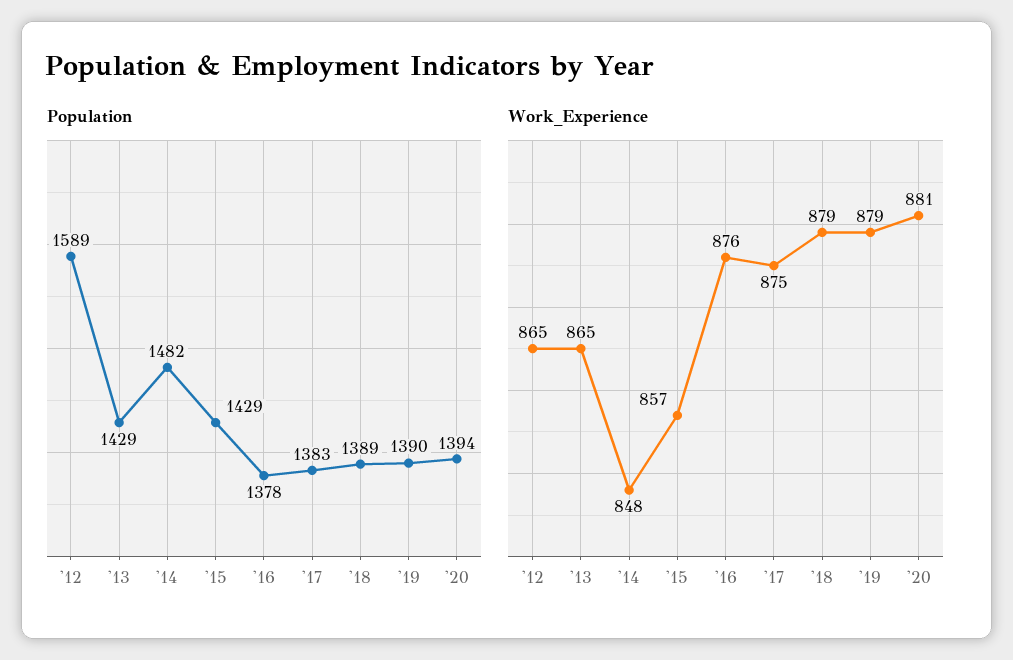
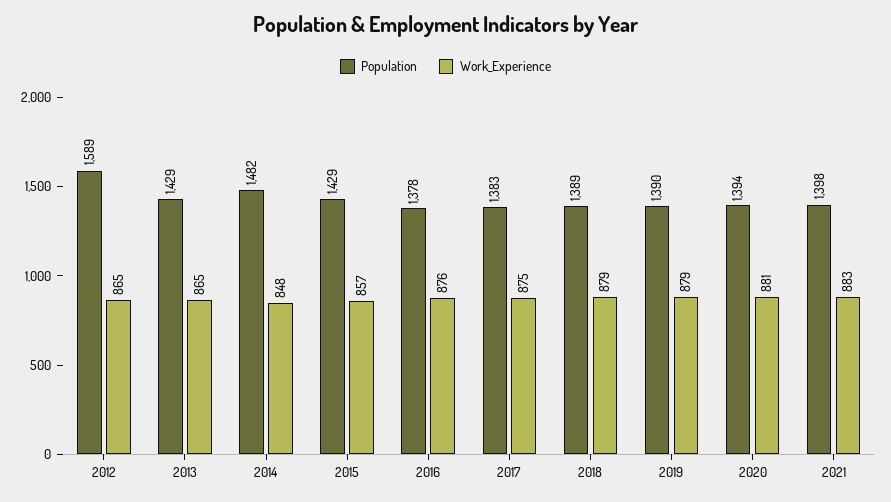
Population, 2021: none -> 1398
Work_Experience, 2021: none -> 883

